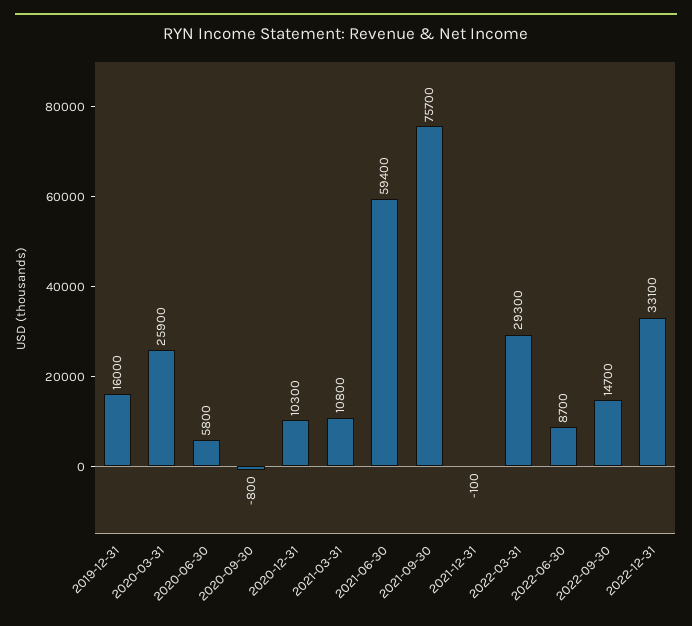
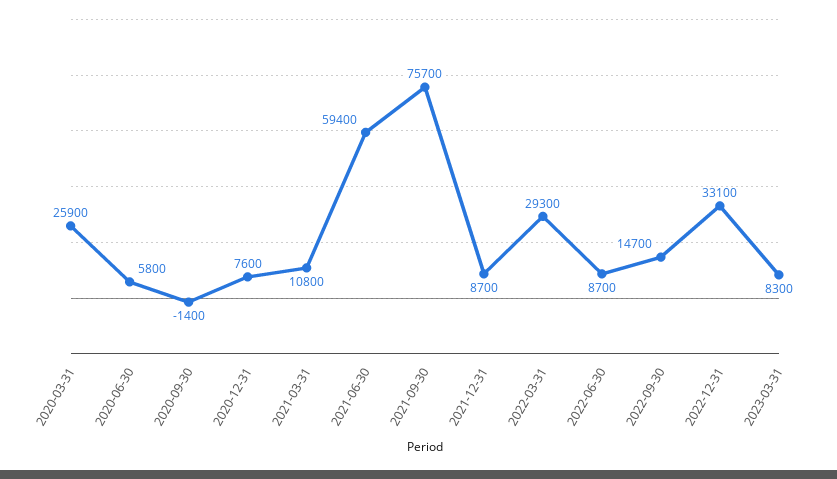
2019-12-31: 16000 -> none
2020-09-30: -800 -> -1400
2020-12-31: 10300 -> 7600
2021-12-31: -100 -> 8700
2023-03-31: none -> 8300

